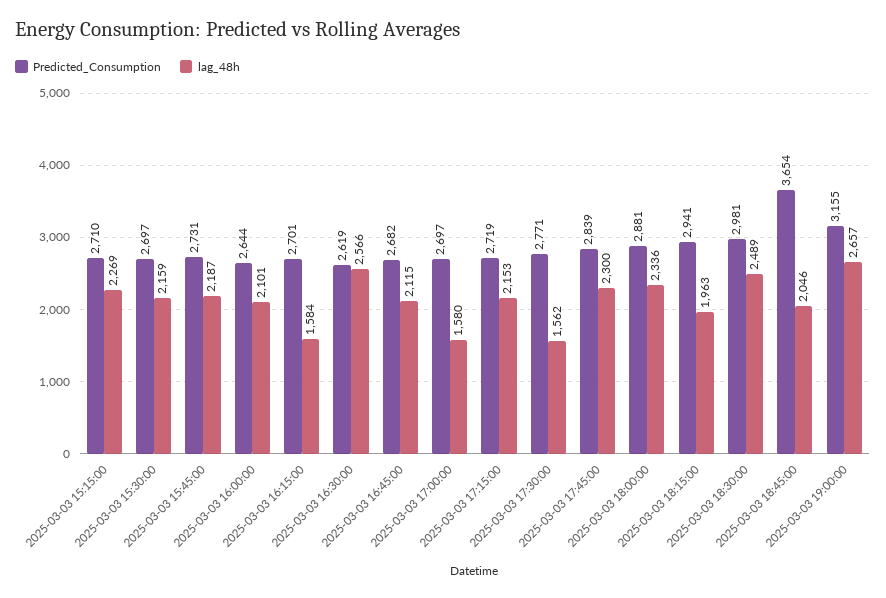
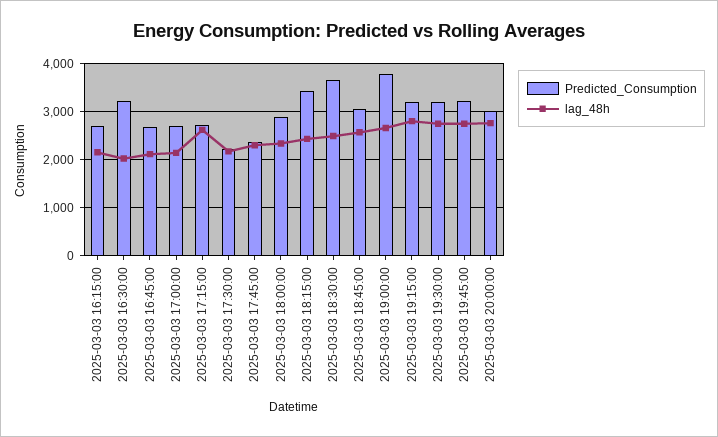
Predicted_Consumption, 2025-03-03 15:15:00: 2710 -> none
lag_48h, 2025-03-03 15:15:00: 2269 -> none
Predicted_Consumption, 2025-03-03 15:30:00: 2697 -> none
lag_48h, 2025-03-03 15:30:00: 2159 -> none
Predicted_Consumption, 2025-03-03 15:45:00: 2731 -> none
lag_48h, 2025-03-03 15:45:00: 2187 -> none
Predicted_Consumption, 2025-03-03 16:00:00: 2644 -> none
lag_48h, 2025-03-03 16:00:00: 2101 -> none
lag_48h, 2025-03-03 16:15:00: 1584 -> 2200
Predicted_Consumption, 2025-03-03 16:30:00: 2619 -> 3200
lag_48h, 2025-03-03 16:30:00: 2566 -> 2000
lag_48h, 2025-03-03 17:00:00: 1580 -> 2200
lag_48h, 2025-03-03 17:15:00: 2153 -> 2600
Predicted_Consumption, 2025-03-03 17:30:00: 2771 -> 2200
lag_48h, 2025-03-03 17:30:00: 1562 -> 2200
Predicted_Consumption, 2025-03-03 17:45:00: 2839 -> 2400
Predicted_Consumption, 2025-03-03 18:15:00: 2941 -> 3400
lag_48h, 2025-03-03 18:15:00: 1963 -> 2400
Predicted_Consumption, 2025-03-03 18:30:00: 2981 -> 3600
Predicted_Consumption, 2025-03-03 18:45:00: 3654 -> 3000
lag_48h, 2025-03-03 18:45:00: 2046 -> 2600
Predicted_Consumption, 2025-03-03 19:00:00: 3155 -> 3800
Predicted_Consumption, 2025-03-03 19:15:00: none -> 3200
lag_48h, 2025-03-03 19:15:00: none -> 2800
Predicted_Consumption, 2025-03-03 19:30:00: none -> 3200
lag_48h, 2025-03-03 19:30:00: none -> 2800
Predicted_Consumption, 2025-03-03 19:45:00: none -> 3200
lag_48h, 2025-03-03 19:45:00: none -> 2800
Predicted_Consumption, 2025-03-03 20:00:00: none -> 3000
lag_48h, 2025-03-03 20:00:00: none -> 2800

